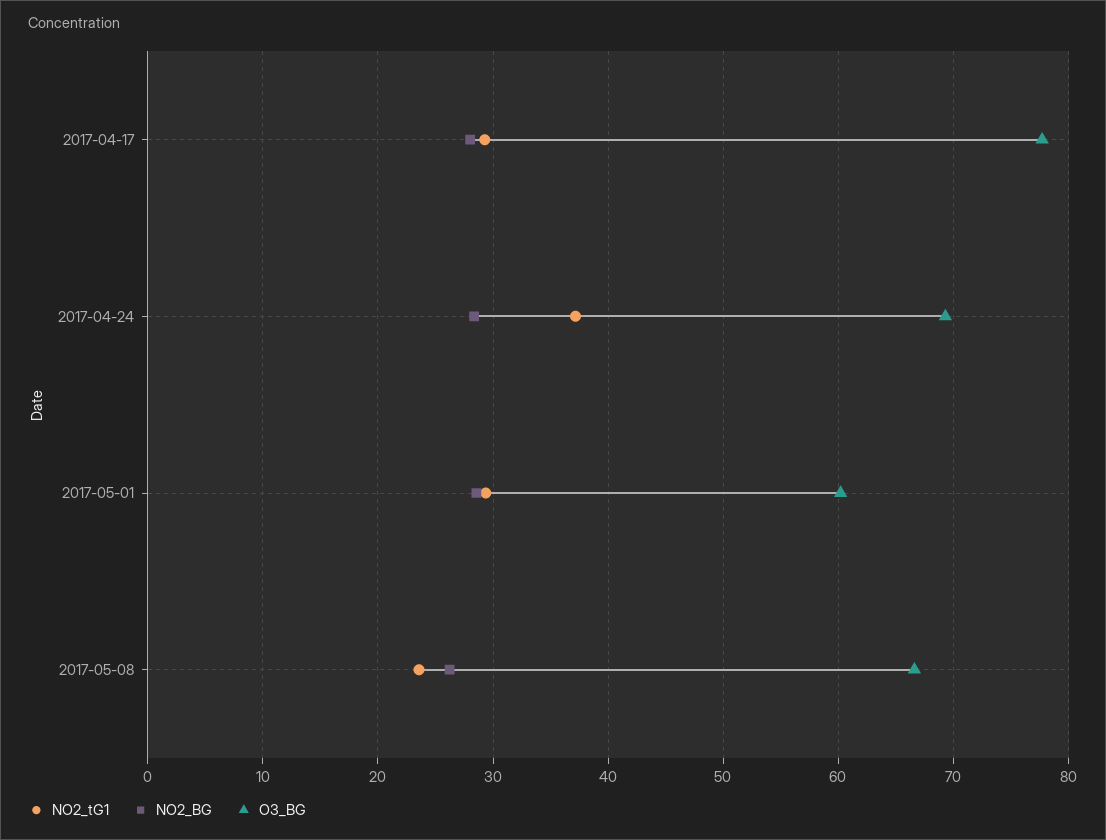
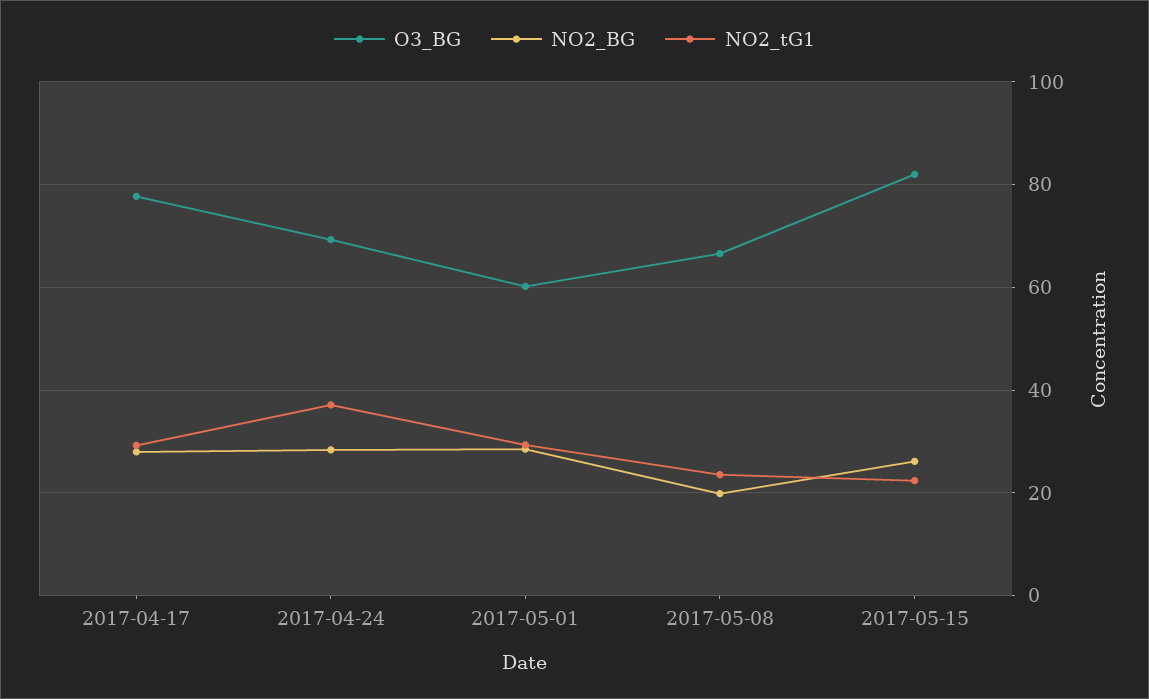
NO2_BG, 2017-05-08: 26 -> 20
O3_BG, 2017-05-15: none -> 82
NO2_BG, 2017-05-15: none -> 26
NO2_tG1, 2017-05-15: none -> 22

